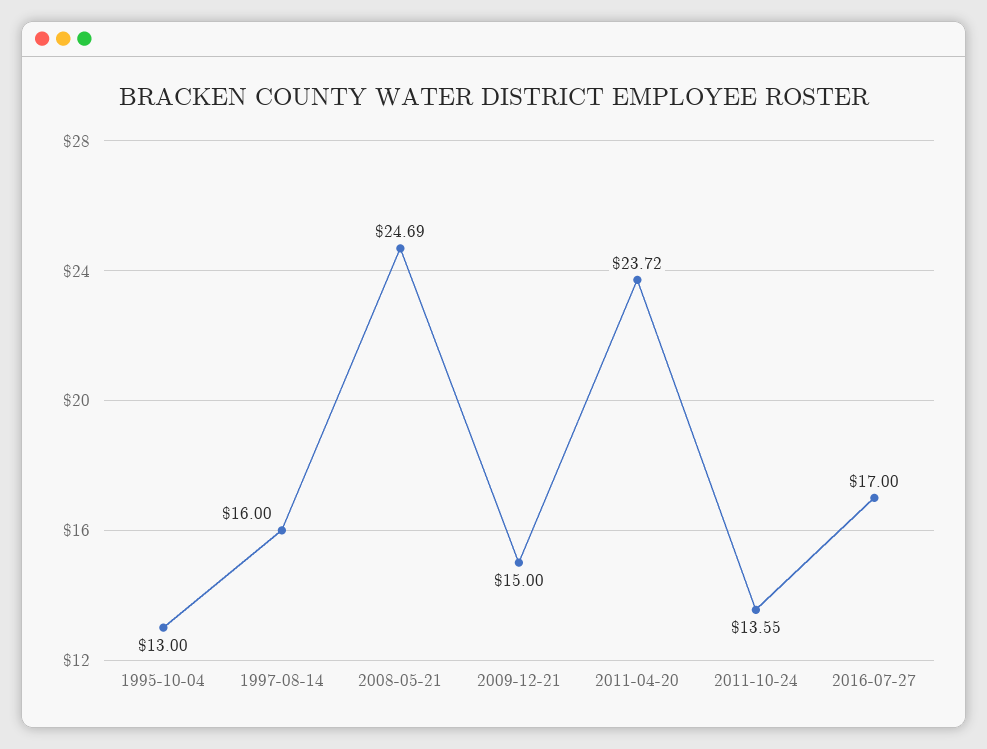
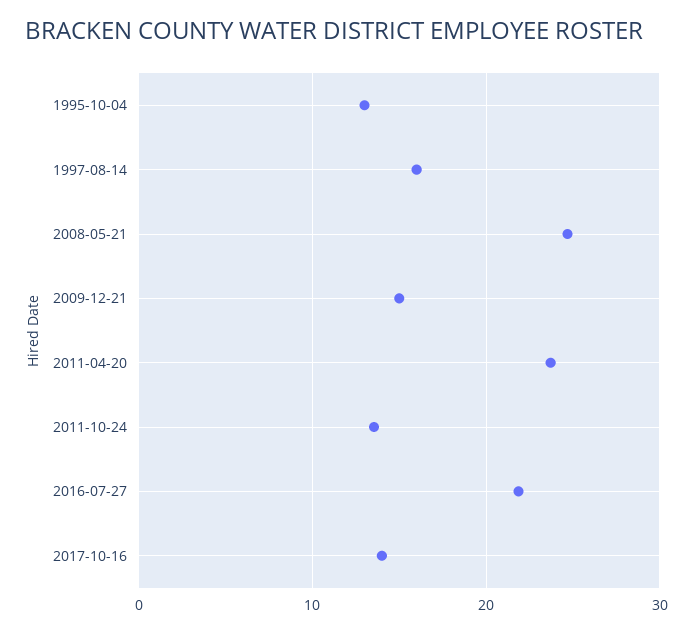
2016-07-27: 17 -> 22
2017-10-16: none -> 14

